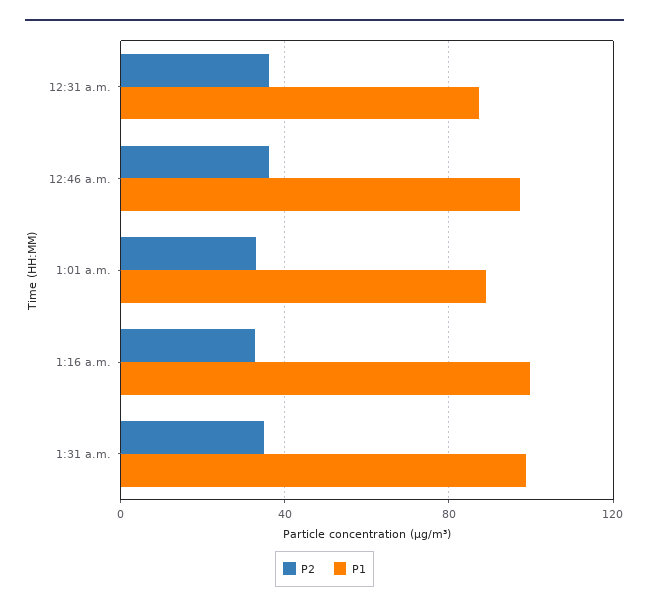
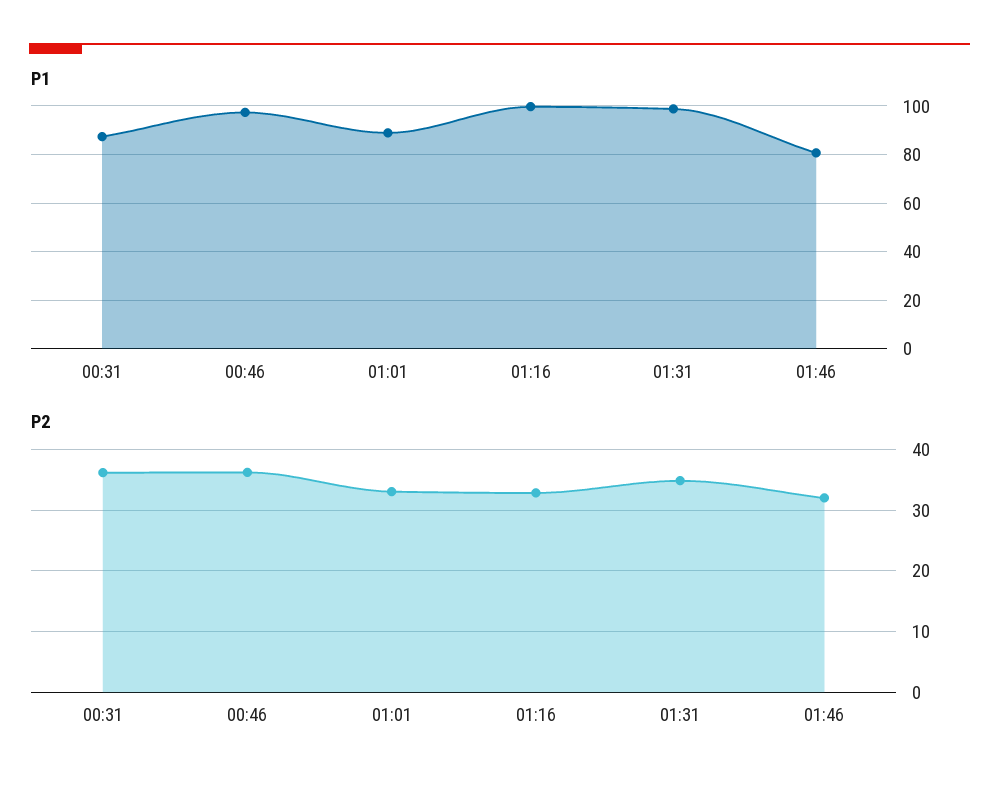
P1, 01:46: none -> 80
P2, 01:46: none -> 32

